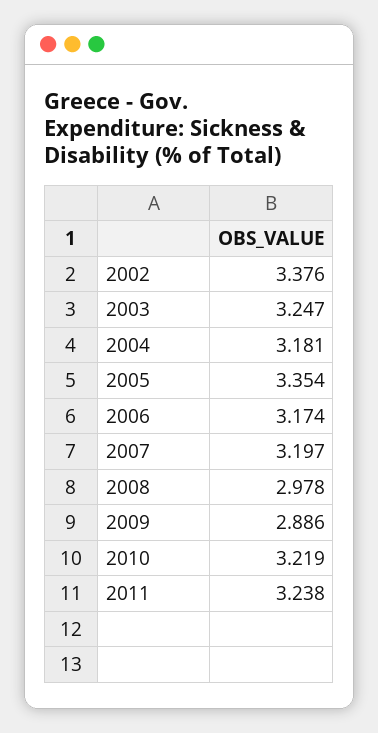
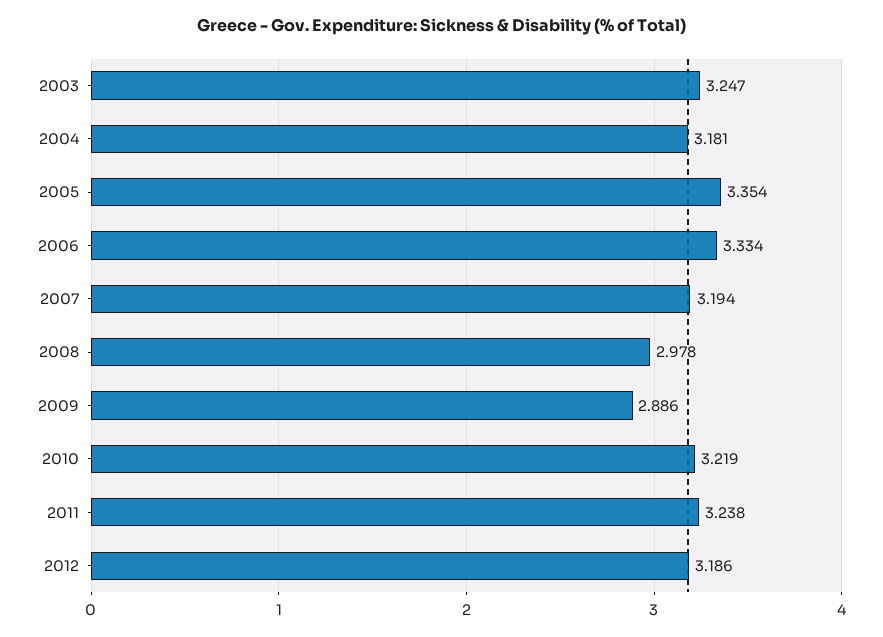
2002: 3.376 -> none
2006: 3.174 -> 3.334
2007: 3.197 -> 3.194
2012: none -> 3.186

